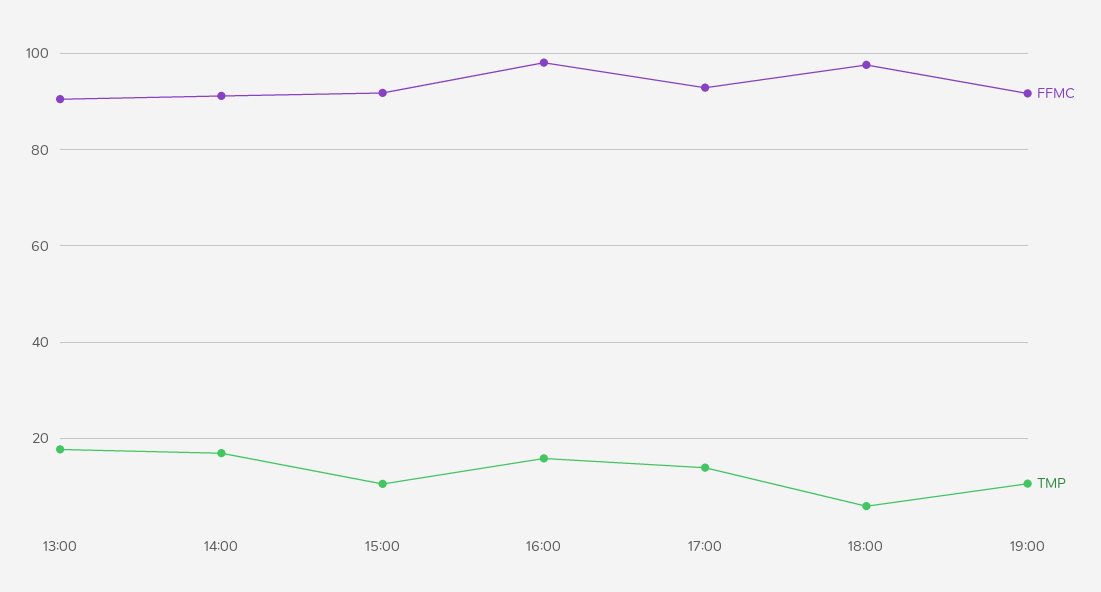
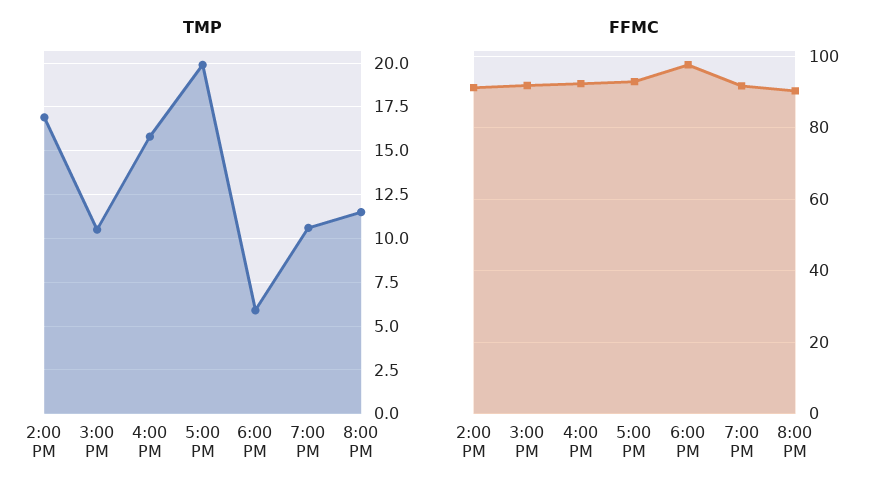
FFMC, 13:00: 90 -> none
TMP, 13:00: 18 -> none
FFMC, 16:00: 98 -> 92
TMP, 17:00: 14 -> 20
TMP, 8:00 PM: none -> 11.5
FFMC, 8:00 PM: none -> 90

